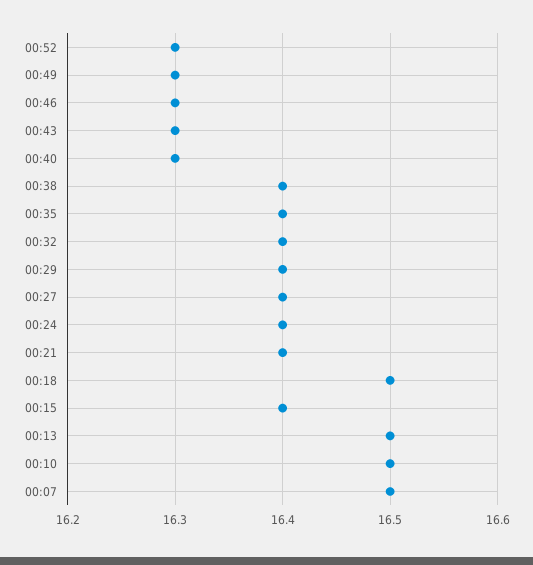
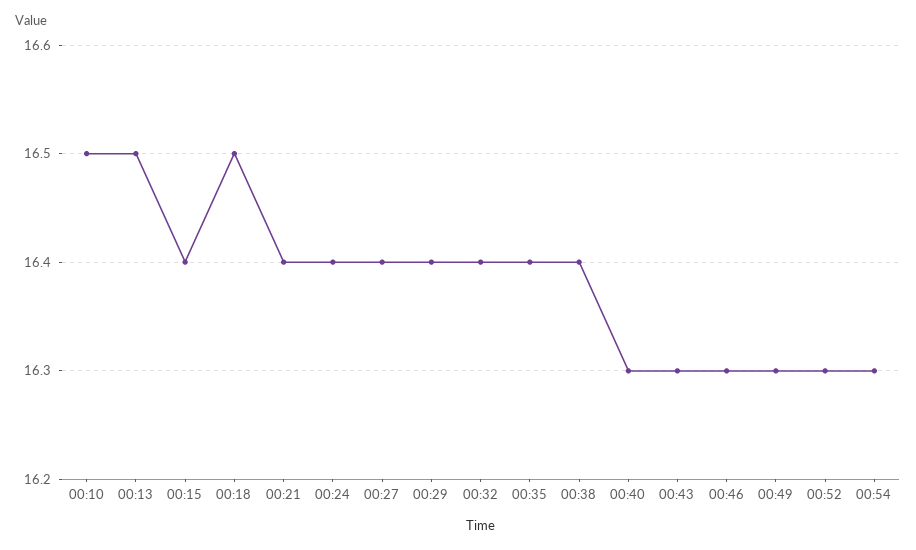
00:07: 16.5 -> none
00:54: none -> 16.3

